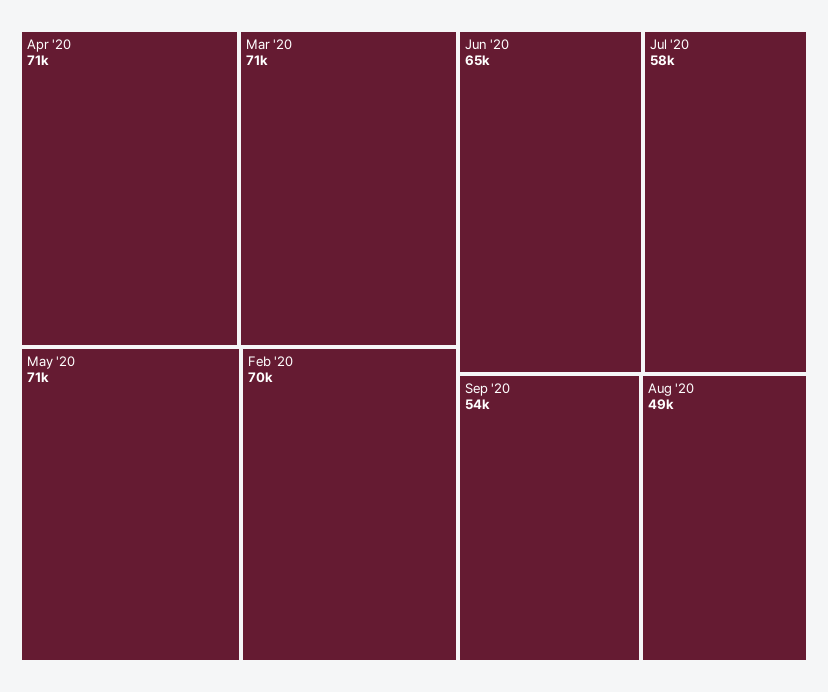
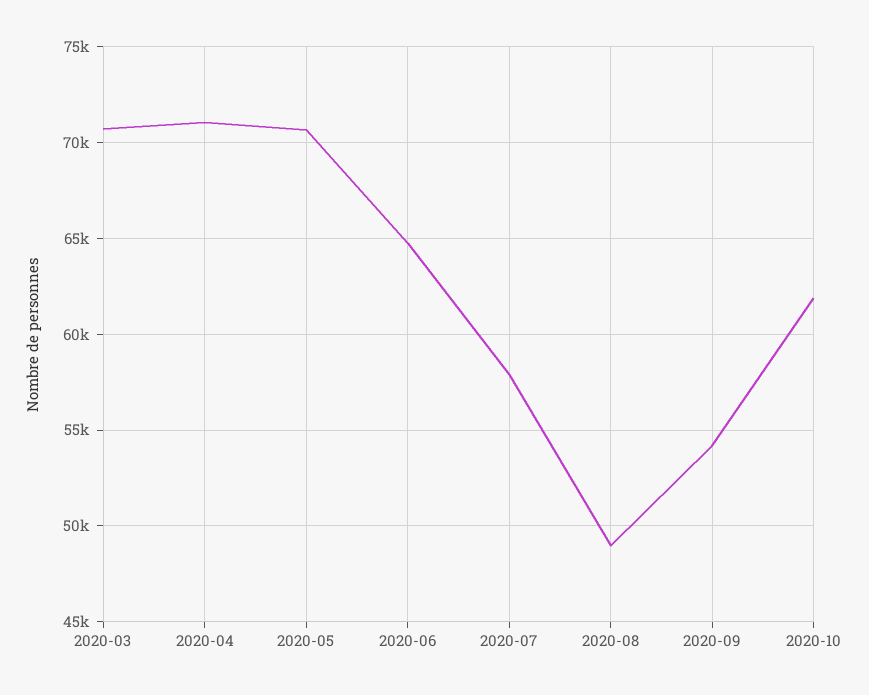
Feb '20: 70000 -> none
2020-10: none -> 62000

